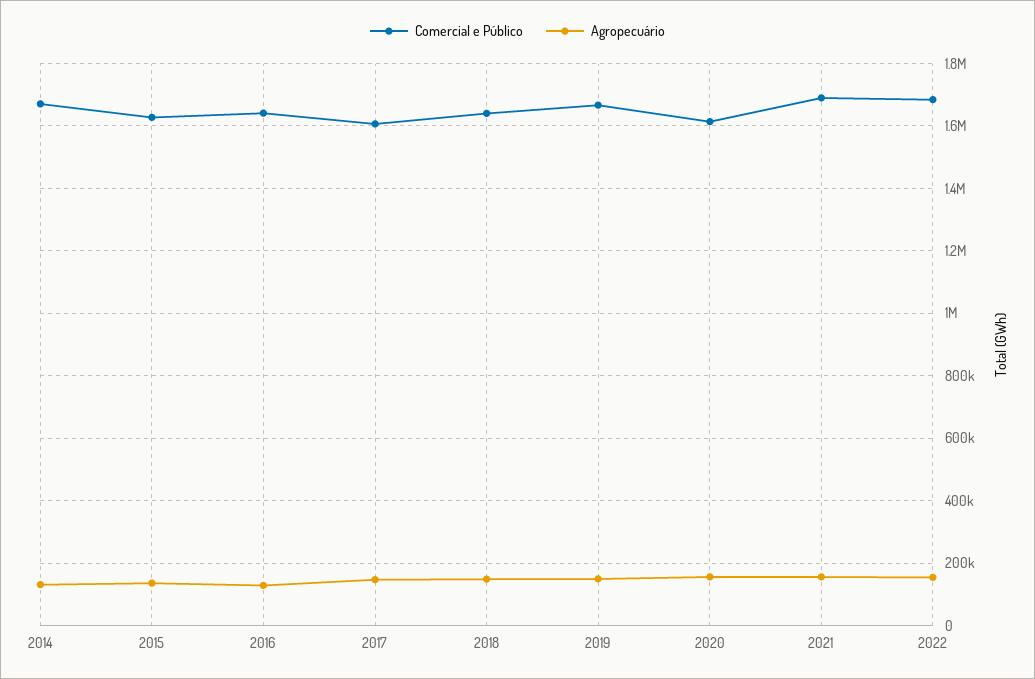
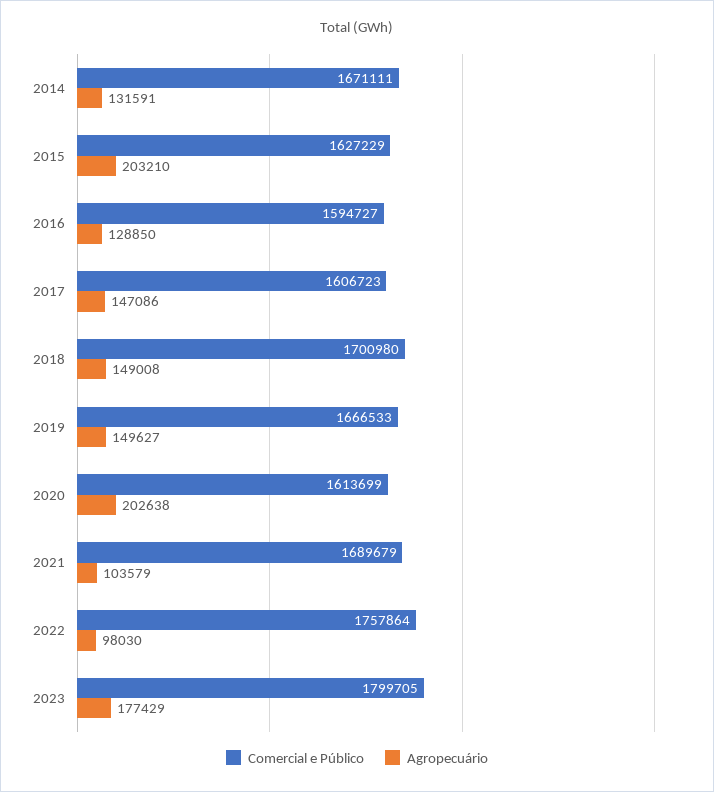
Agropecuário, 2015: 140000 -> 203210
Comercial e Público, 2016: 1640000 -> 1594727
Comercial e Público, 2018: 1640000 -> 1700980
Agropecuário, 2020: 160000 -> 202638
Agropecuário, 2021: 160000 -> 103579
Comercial e Público, 2022: 1680000 -> 1757864
Agropecuário, 2022: 160000 -> 98030
Comercial e Público, 2023: none -> 1799705
Agropecuário, 2023: none -> 177429

